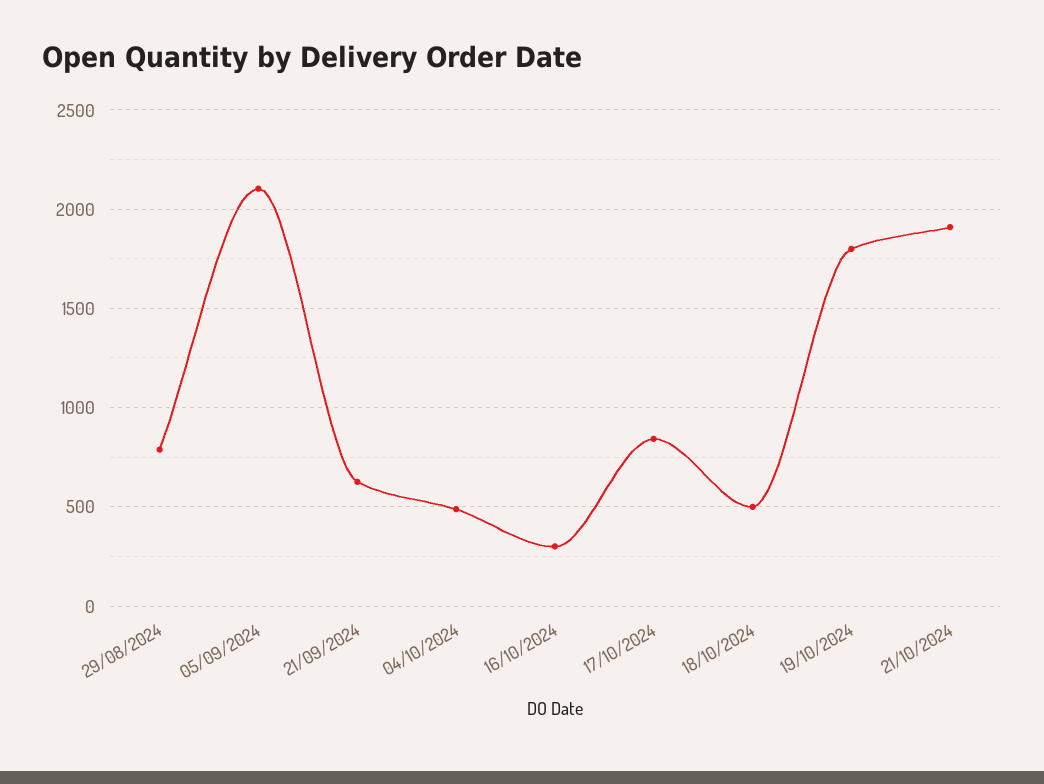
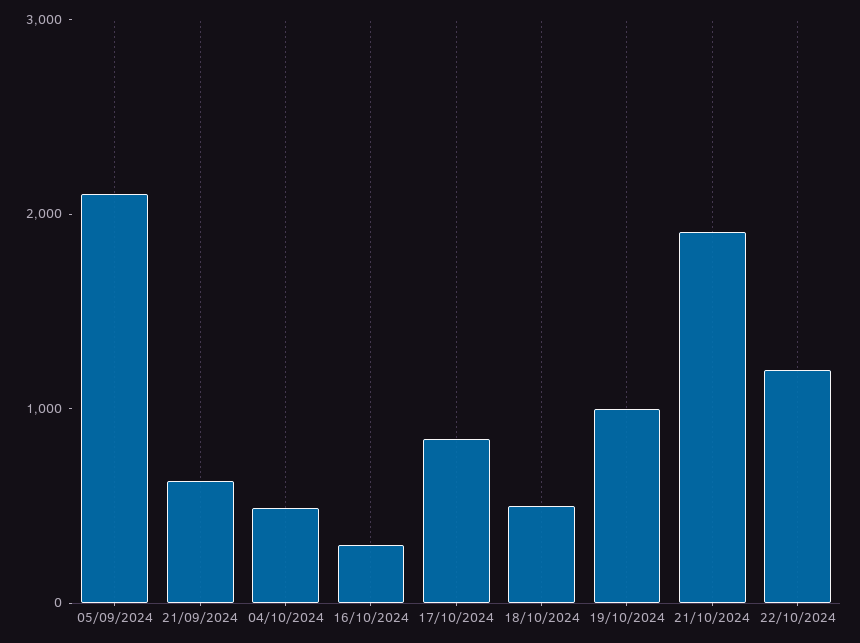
29/08/2024: 800 -> none
19/10/2024: 1800 -> 1000
22/10/2024: none -> 1200

